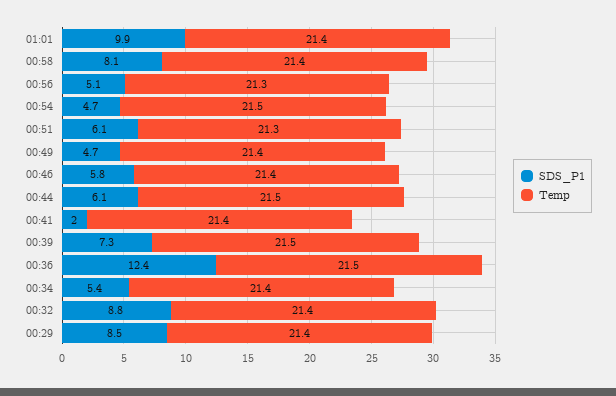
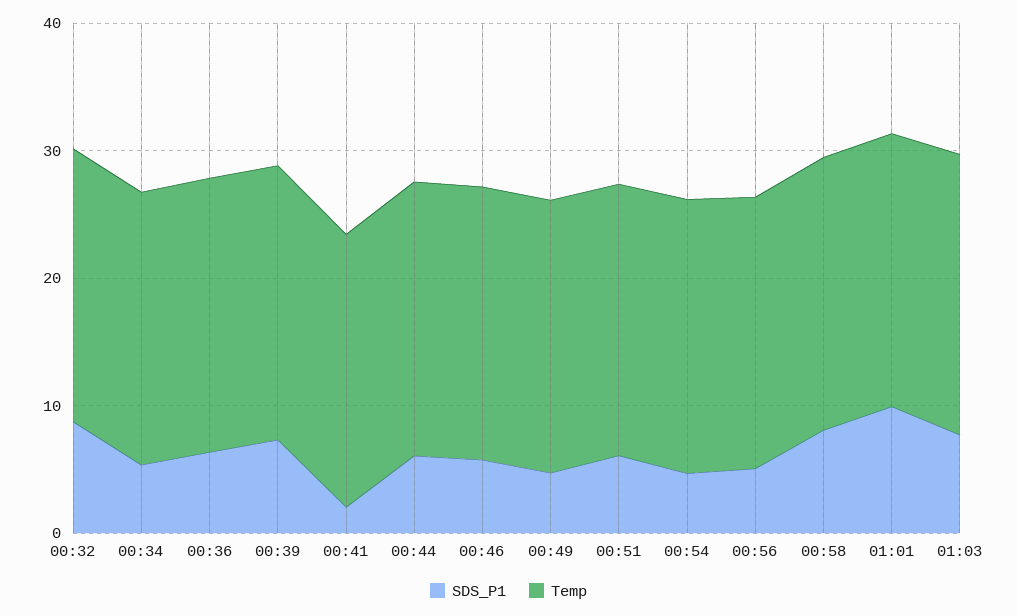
SDS_P1, 00:36: 12.4 -> 6
SDS_P1, 00:29: 8.5 -> none
Temp, 00:29: 21.4 -> none
SDS_P1, 01:03: none -> 8
Temp, 01:03: none -> 22

